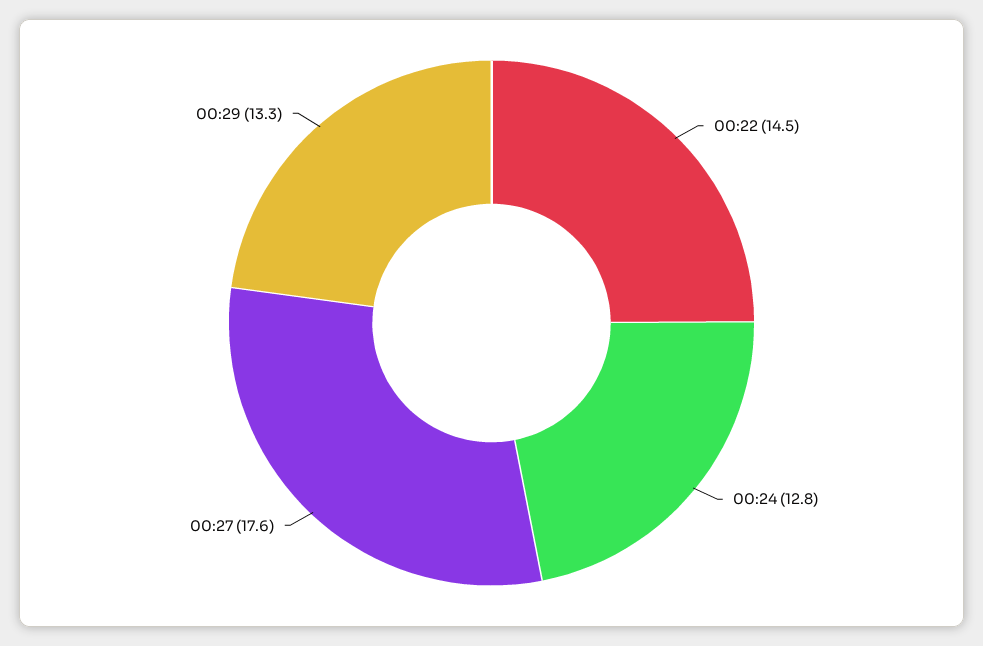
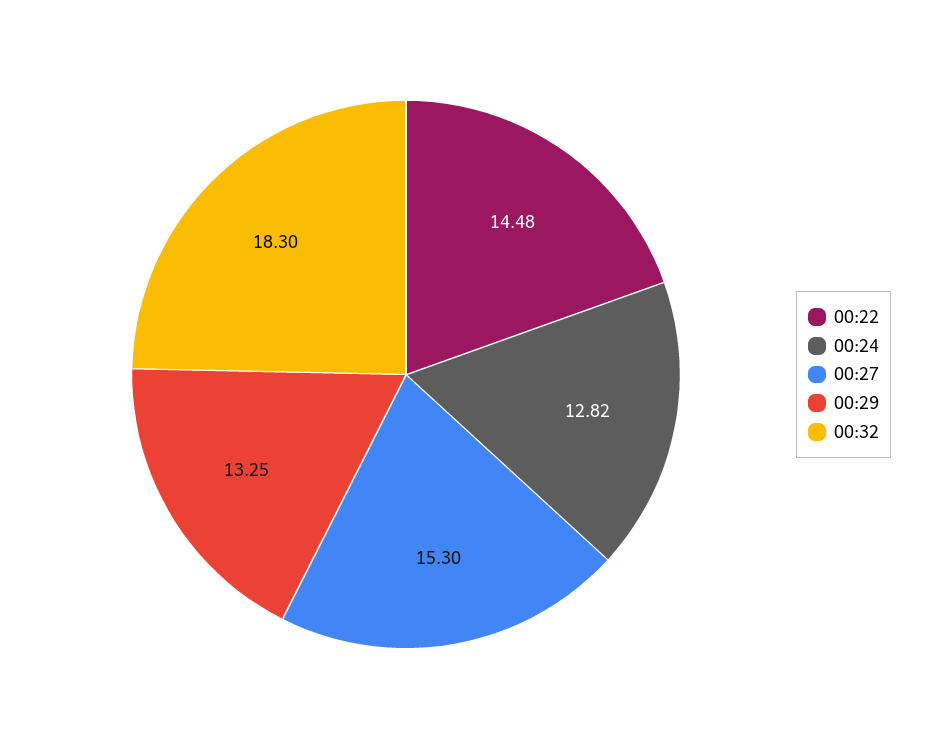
00:27: 17.6 -> 15.3
00:32: none -> 18.3

